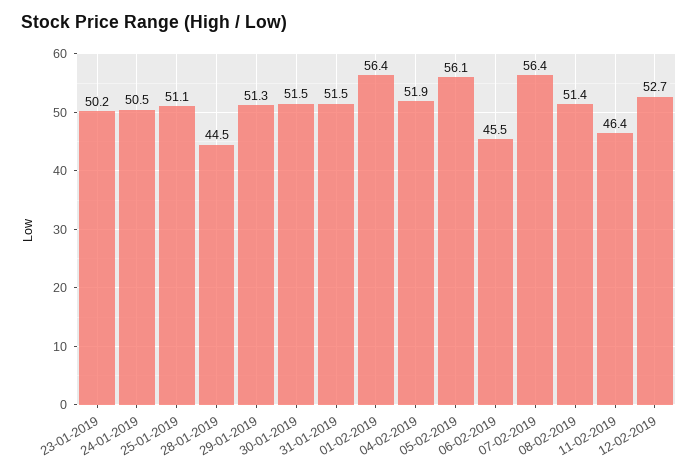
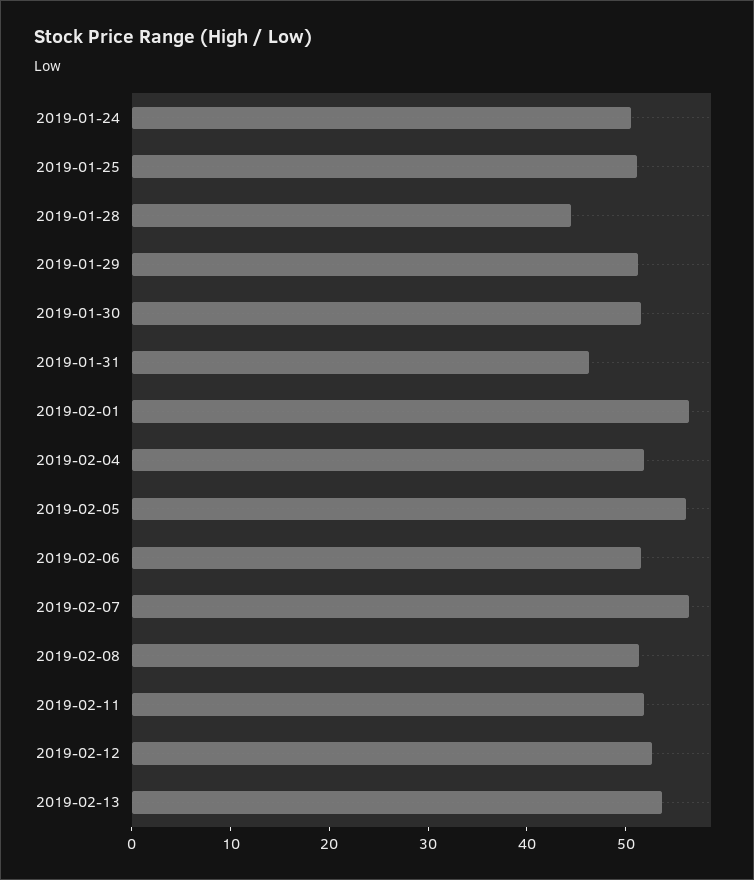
23-01-2019: 50.2 -> none
31-01-2019: 51.5 -> 46
06-02-2019: 45.5 -> 52
11-02-2019: 46.4 -> 52
2019-02-13: none -> 54

